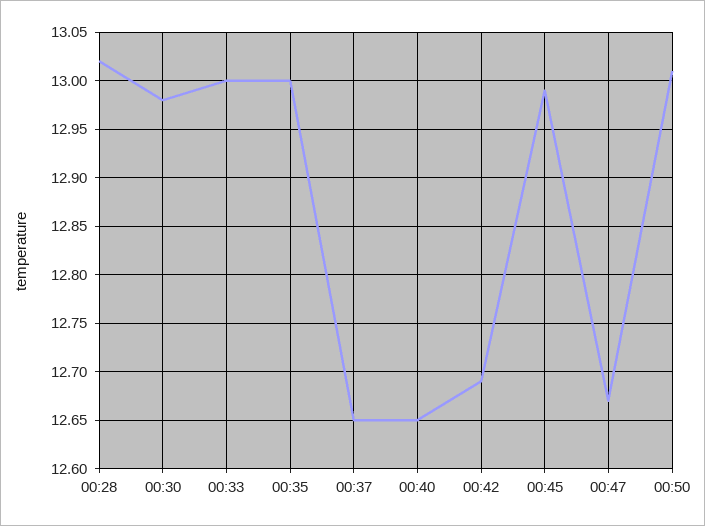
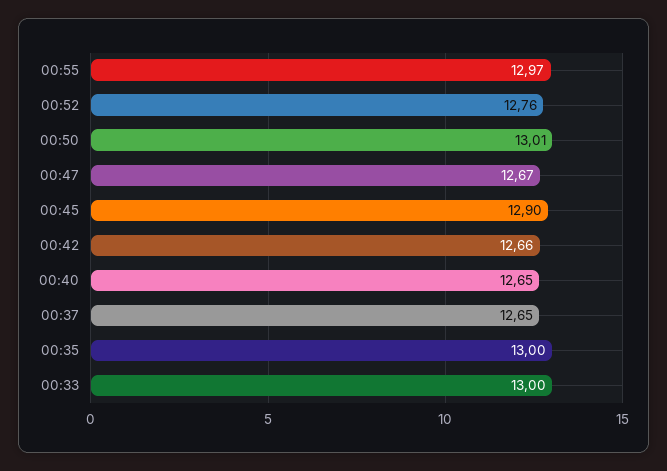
00:28: 13.02 -> none
00:30: 12.98 -> none
00:42: 12.69 -> 12.66
00:45: 12.99 -> 12.9
00:55: none -> 12.97
00:52: none -> 12.76

